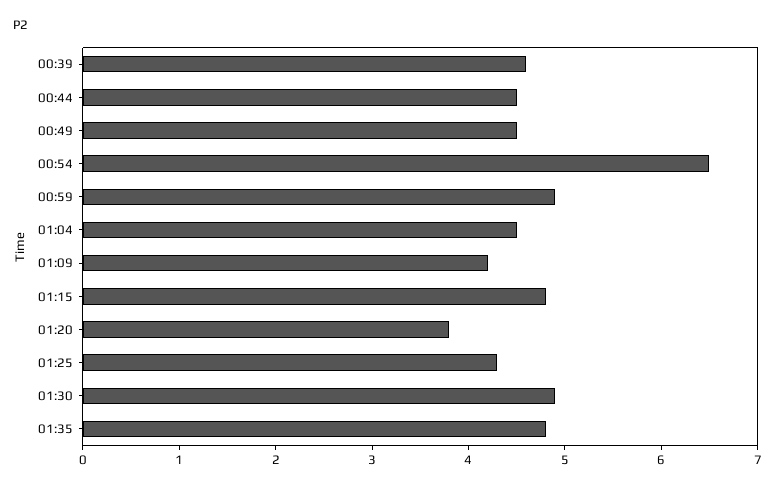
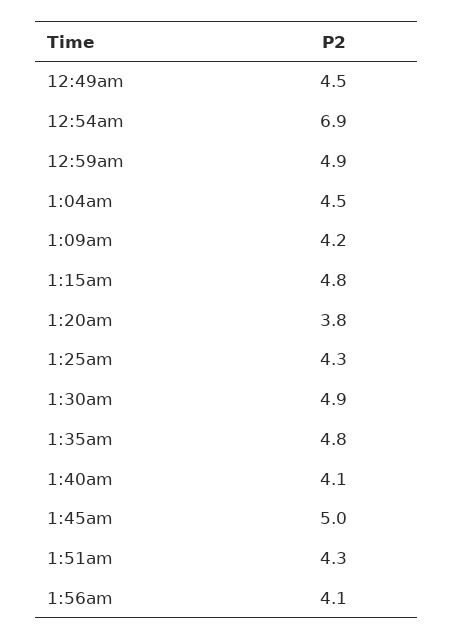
00:39: 4.6 -> none
00:44: 4.5 -> none
00:54: 6.5 -> 6.9
1:40am: none -> 4.1
1:45am: none -> 5
1:51am: none -> 4.3
1:56am: none -> 4.1

